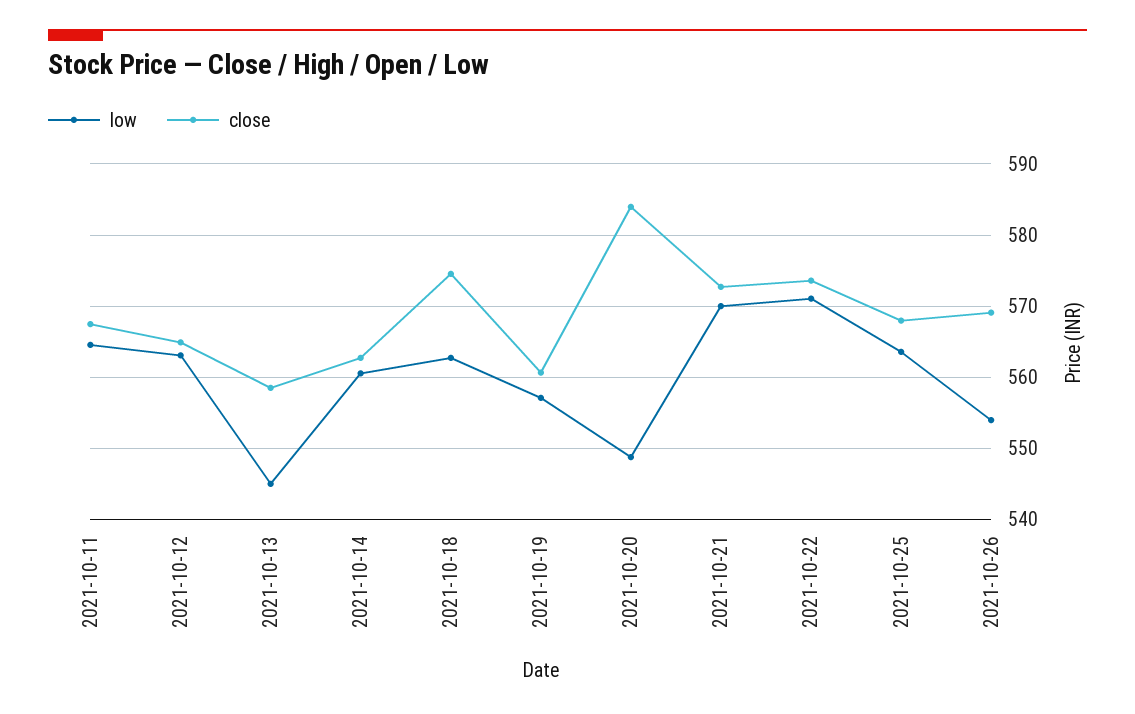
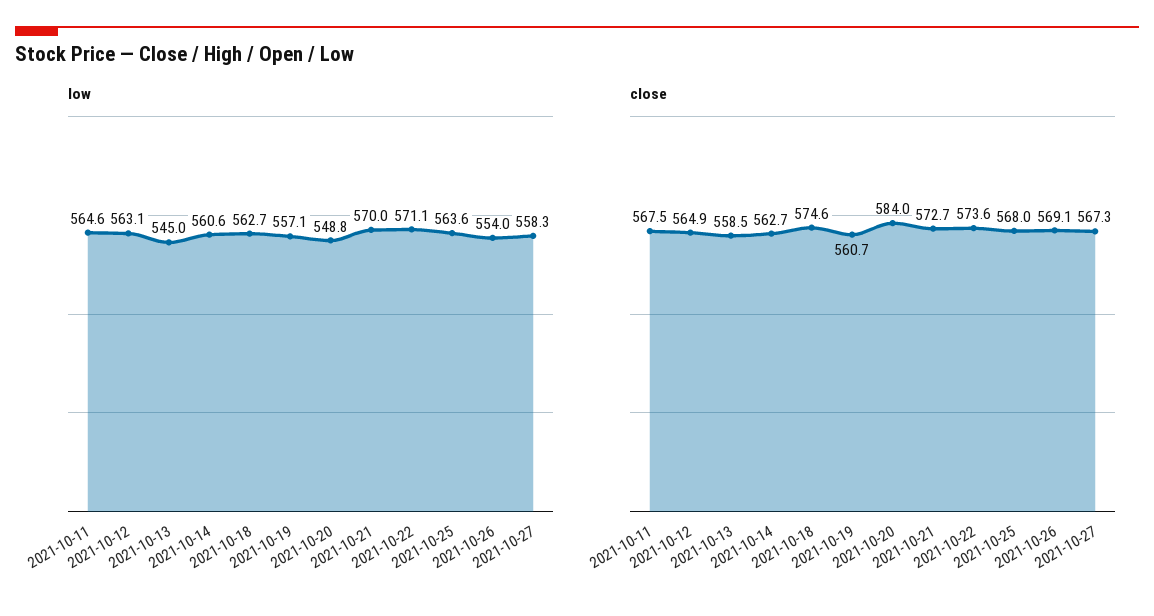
low, 2021-10-27: none -> 558.3
close, 2021-10-27: none -> 567.3

